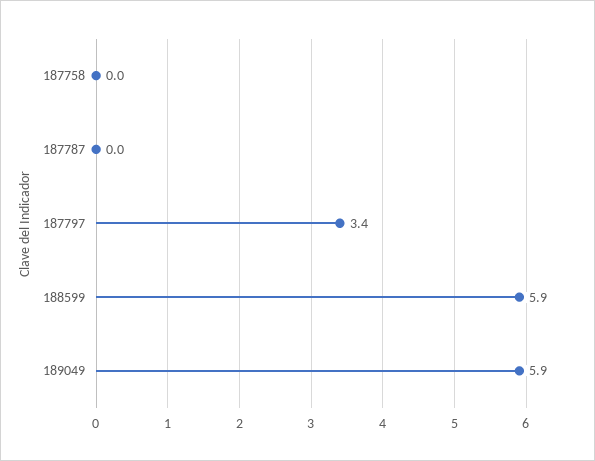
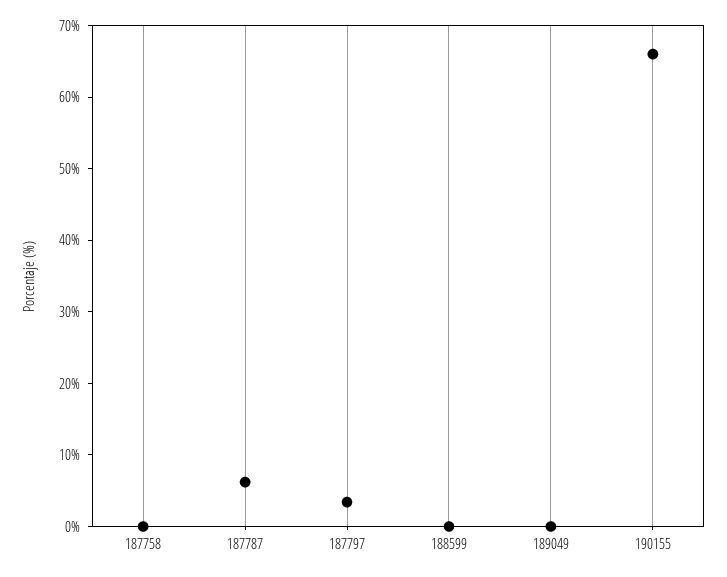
187787: 0 -> 6
188599: 5.9 -> 0
189049: 5.9 -> 0
190155: none -> 66

